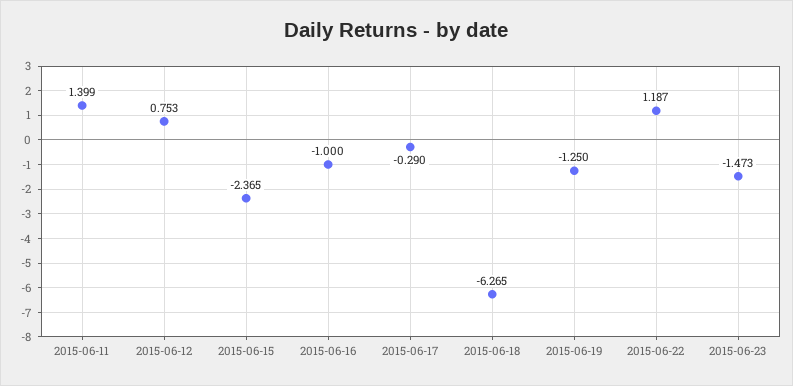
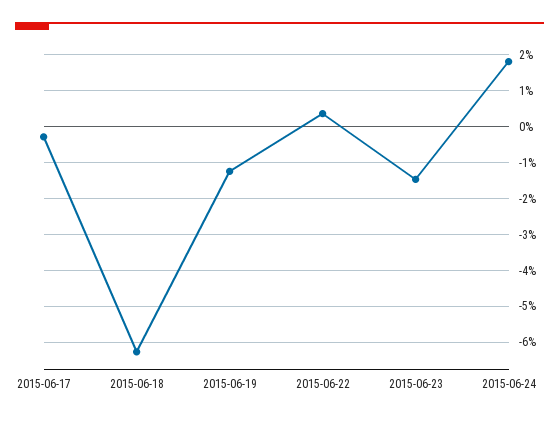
2015-06-11: 1.399 -> none
2015-06-12: 0.753 -> none
2015-06-15: -2.365 -> none
2015-06-16: -1 -> none
2015-06-22: 1.187 -> 0.4
2015-06-24: none -> 1.8

